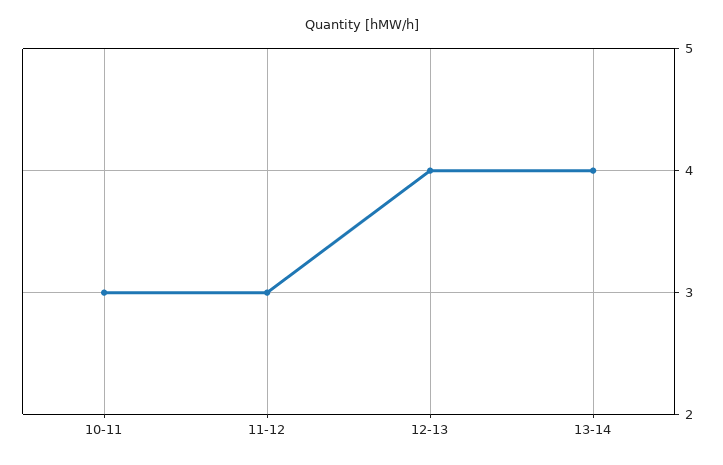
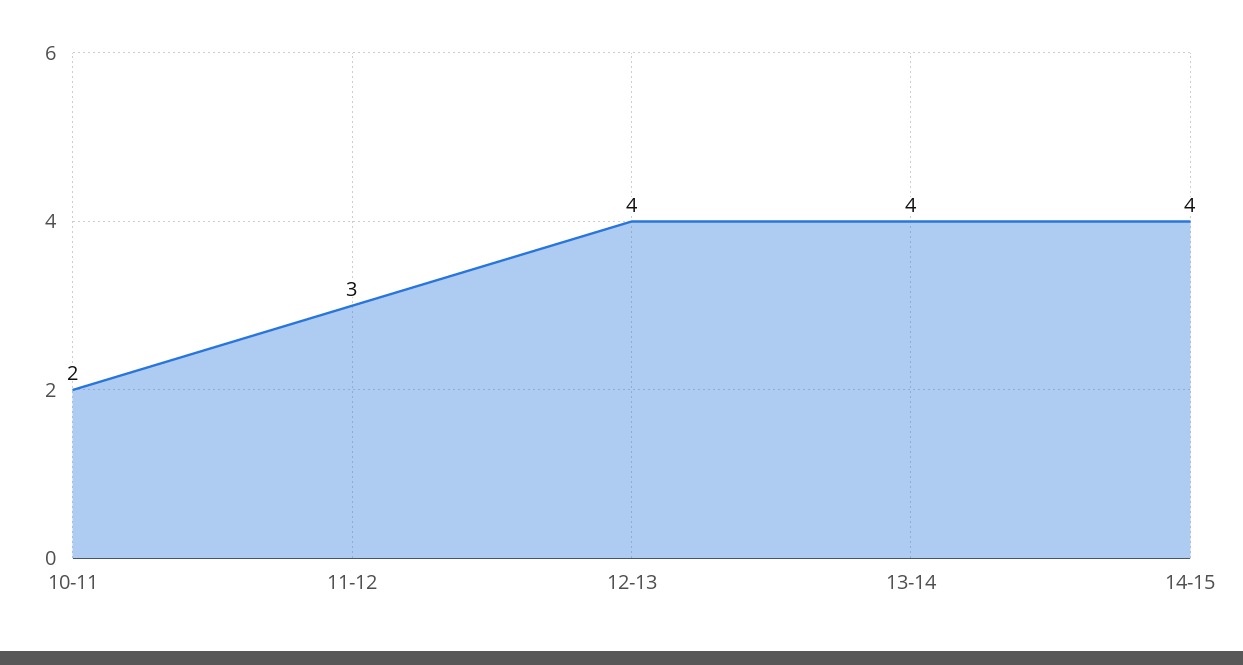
10-11: 3 -> 2
14-15: none -> 4

